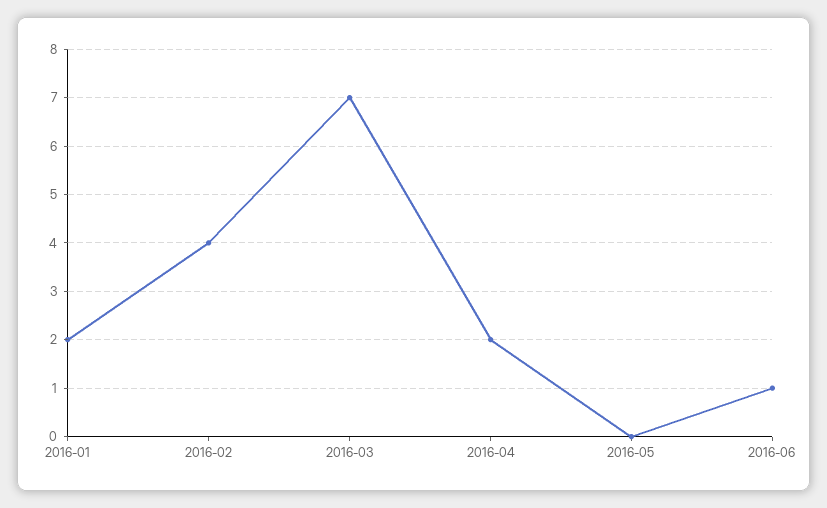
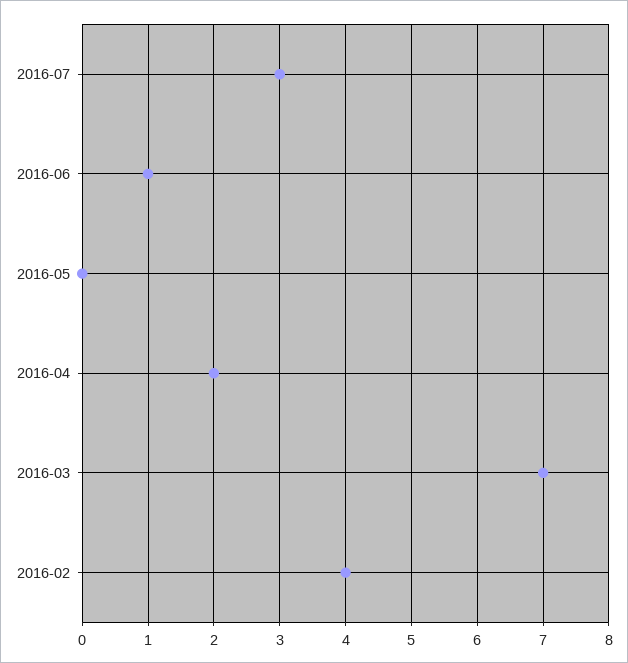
2016-01: 2 -> none
2016-07: none -> 3

